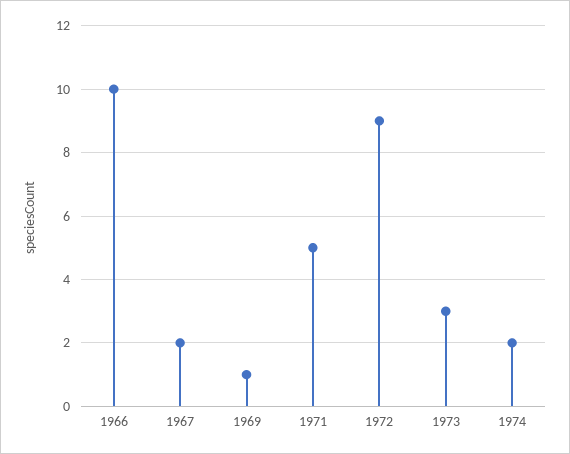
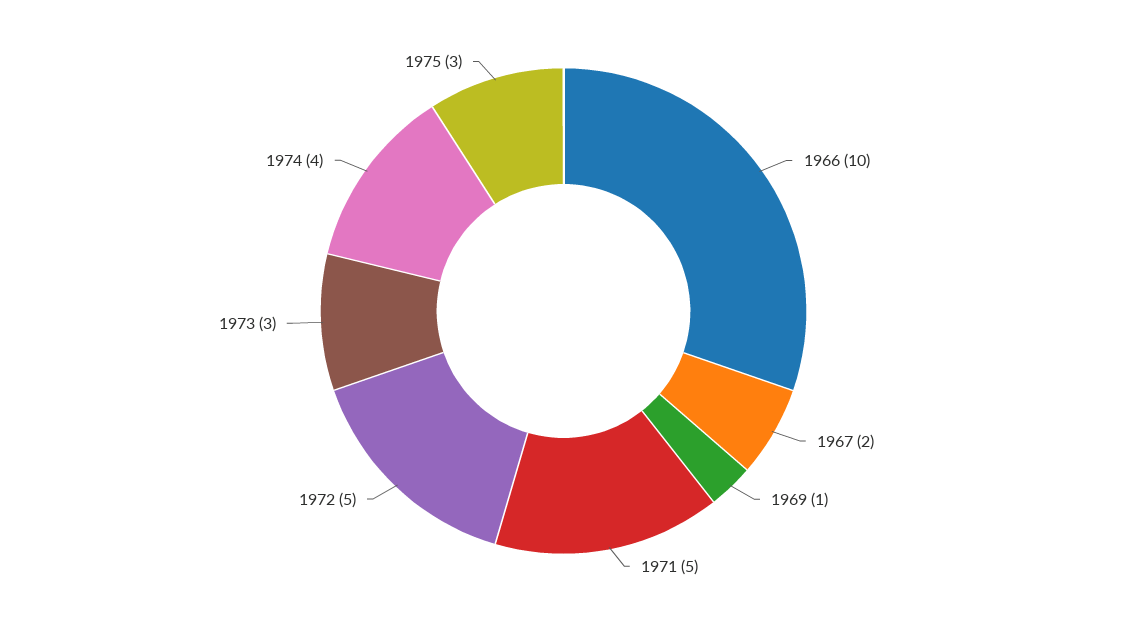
1972: 9 -> 5
1974: 2 -> 4
1975: none -> 3

